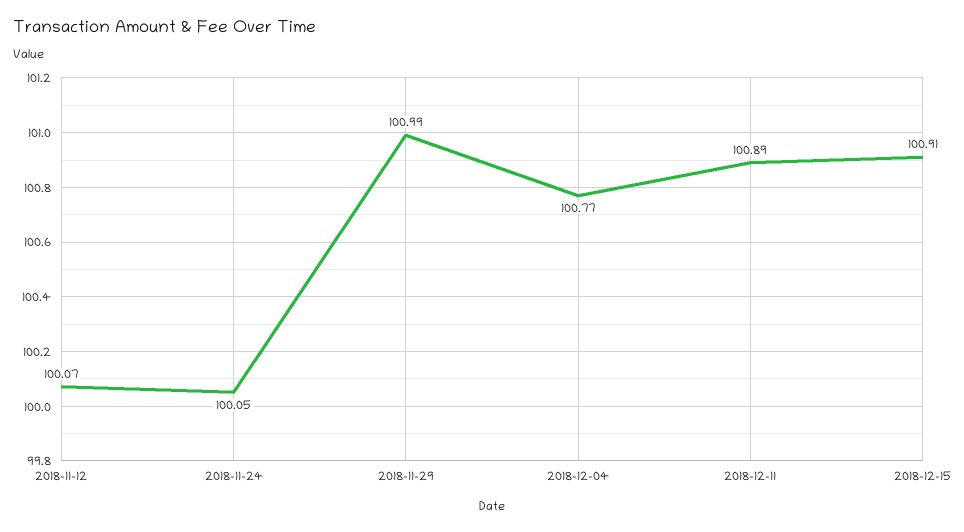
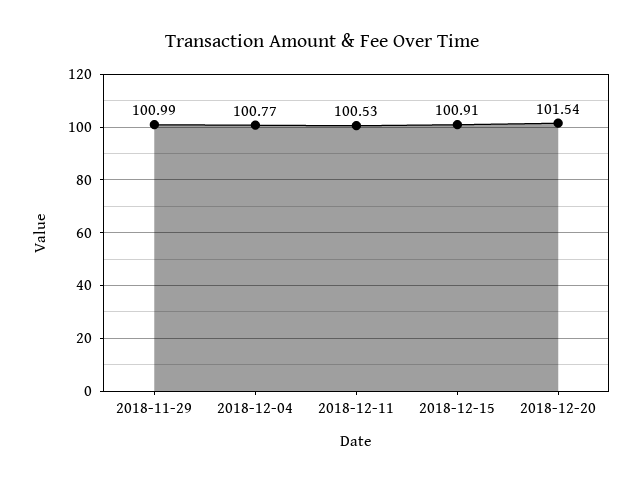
2018-11-12: 100.07 -> none
2018-11-24: 100.05 -> none
2018-12-11: 100.89 -> 100.53
2018-12-20: none -> 101.54

